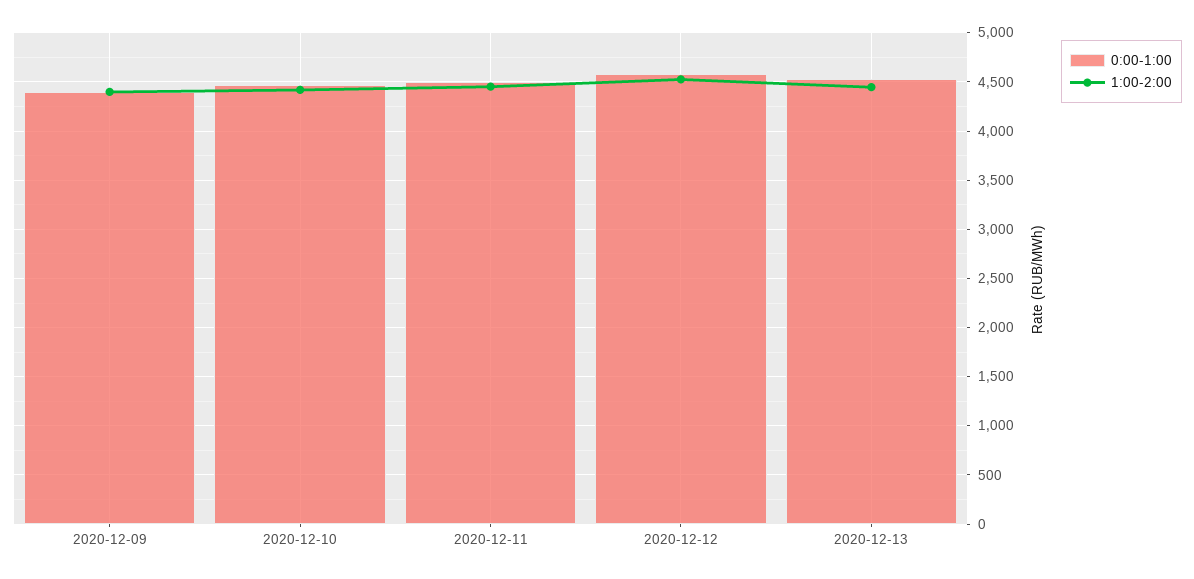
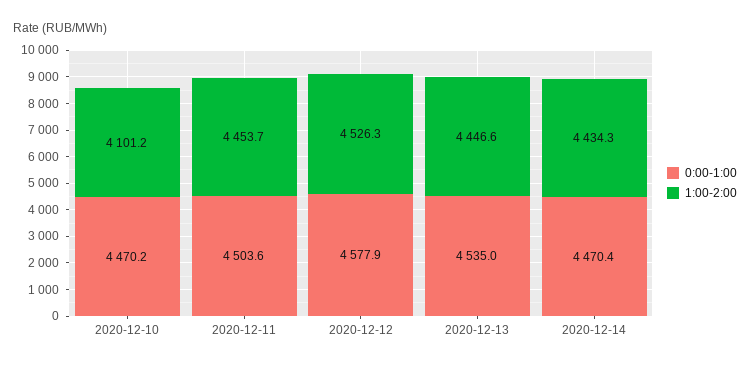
0:00-1:00, 2020-12-09: 4400 -> none
1:00-2:00, 2020-12-09: 4400 -> none
1:00-2:00, 2020-12-10: 4400 -> 4101.2
0:00-1:00, 2020-12-14: none -> 4470.4
1:00-2:00, 2020-12-14: none -> 4434.3

